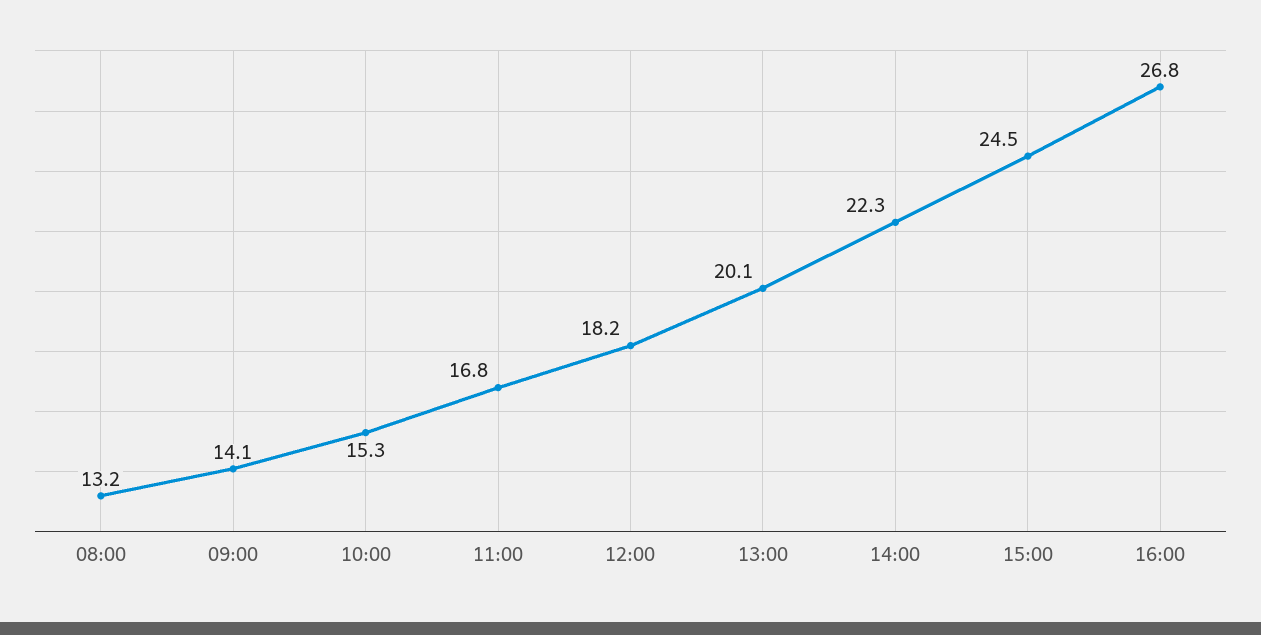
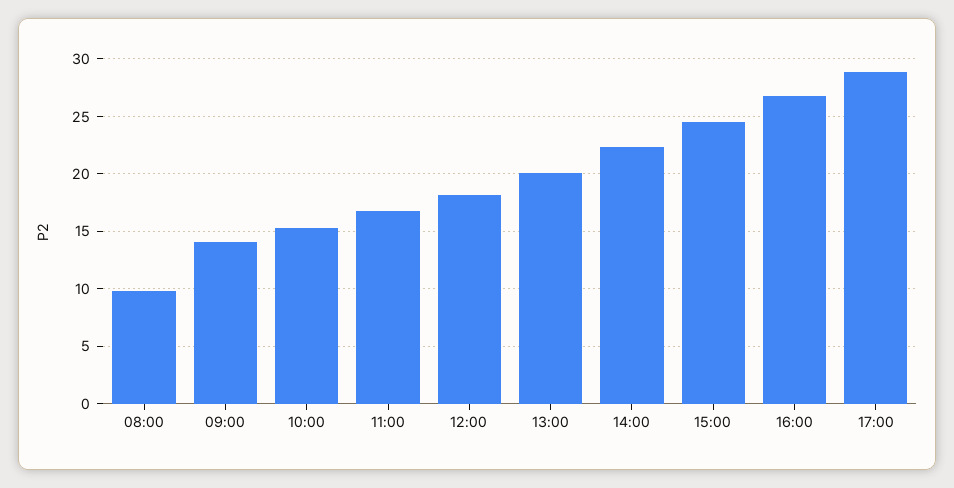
08:00: 13.2 -> 10
17:00: none -> 29

